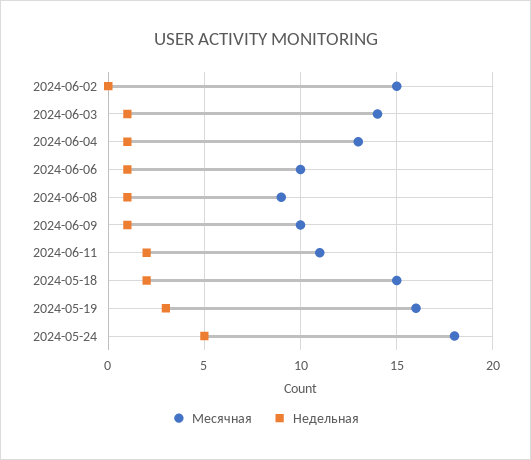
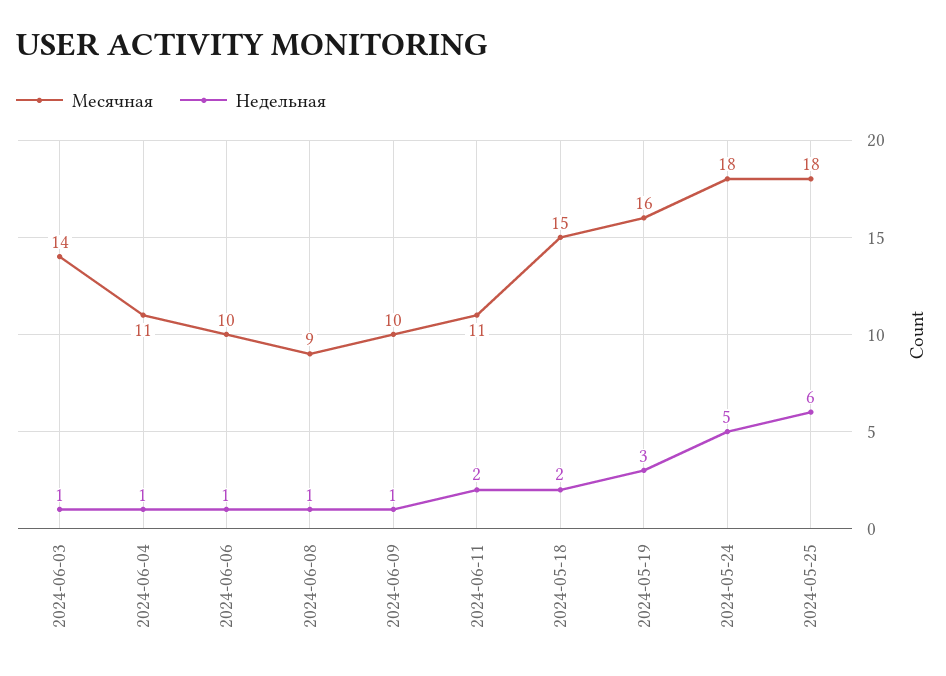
Месячная, 2024-06-02: 15 -> none
Недельная, 2024-06-02: 0 -> none
Месячная, 2024-06-04: 13 -> 11
Месячная, 2024-05-25: none -> 18
Недельная, 2024-05-25: none -> 6

